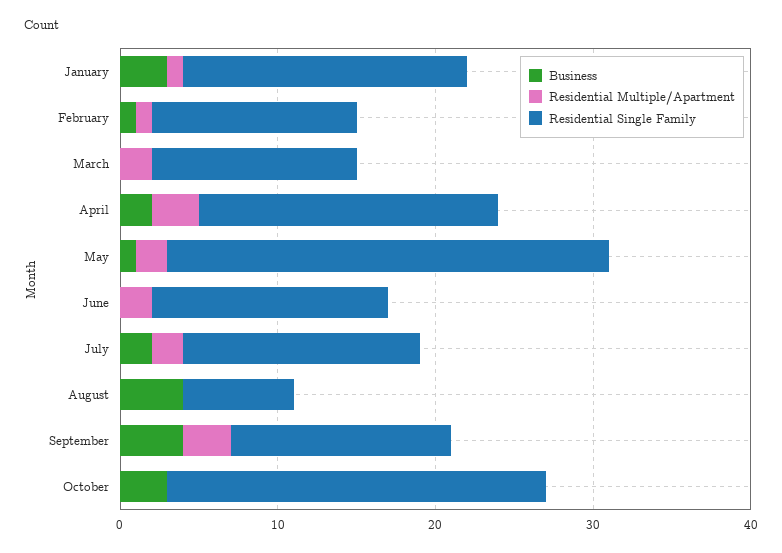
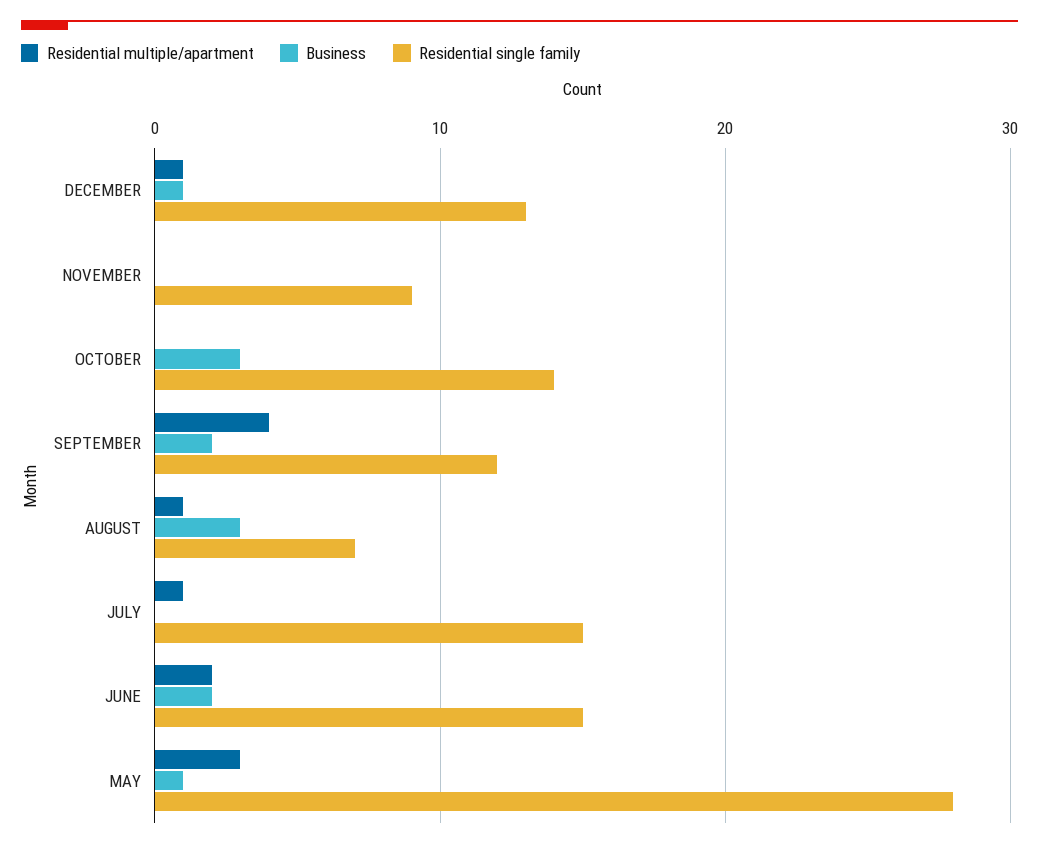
Business, January: 3 -> none
Residential Multiple/Apartment, January: 1 -> none
Residential Single Family, January: 18 -> none
Business, February: 1 -> none
Residential Multiple/Apartment, February: 1 -> none
Residential Single Family, February: 13 -> none
Business, March: 0 -> none
Residential Multiple/Apartment, March: 2 -> none
Residential Single Family, March: 13 -> none
Business, April: 2 -> none
Residential Multiple/Apartment, April: 3 -> none
Residential Single Family, April: 19 -> none
Residential Multiple/Apartment, May: 2 -> 3
Business, June: 0 -> 2
Business, July: 2 -> 0
Residential Multiple/Apartment, July: 2 -> 1
Business, August: 4 -> 3
Residential Multiple/Apartment, August: 0 -> 1
Business, September: 4 -> 2
Residential Multiple/Apartment, September: 3 -> 4
Residential Single Family, September: 14 -> 12
Residential Single Family, October: 24 -> 14
Residential Multiple/Apartment, DECEMBER: none -> 1
Business, DECEMBER: none -> 1
Residential Single Family, DECEMBER: none -> 13
Residential Multiple/Apartment, NOVEMBER: none -> 0
Business, NOVEMBER: none -> 0
Residential Single Family, NOVEMBER: none -> 9

